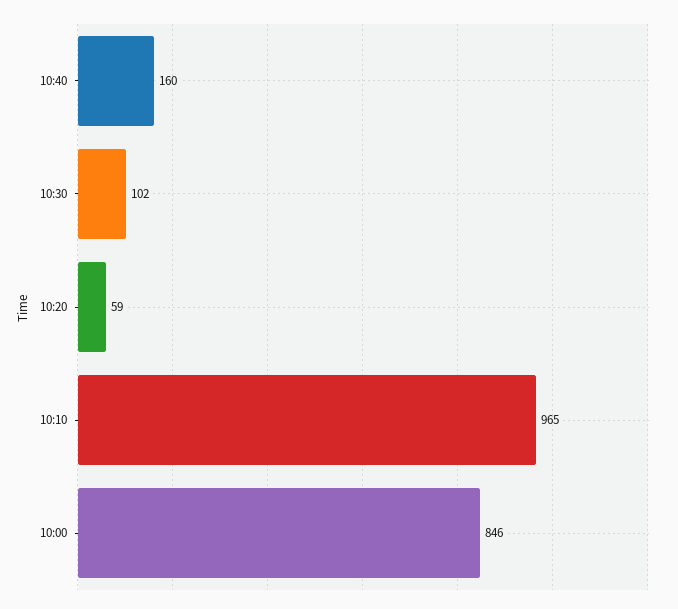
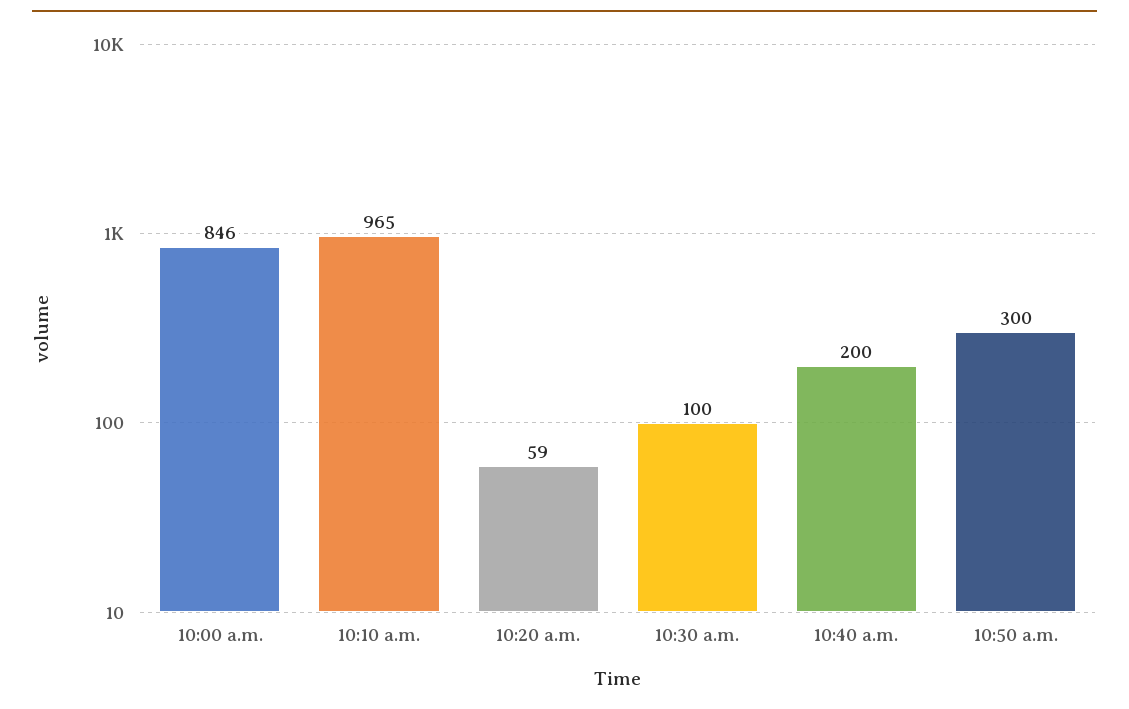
10:40: 160 -> 200
10:30: 102 -> 100
10:50 a.m.: none -> 300

